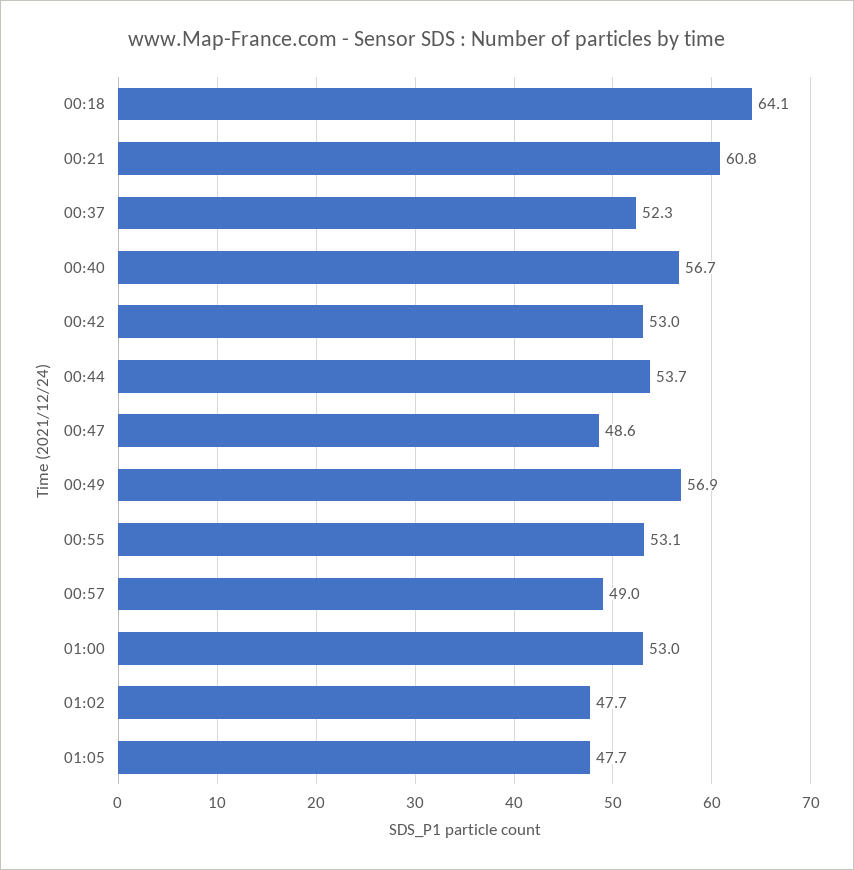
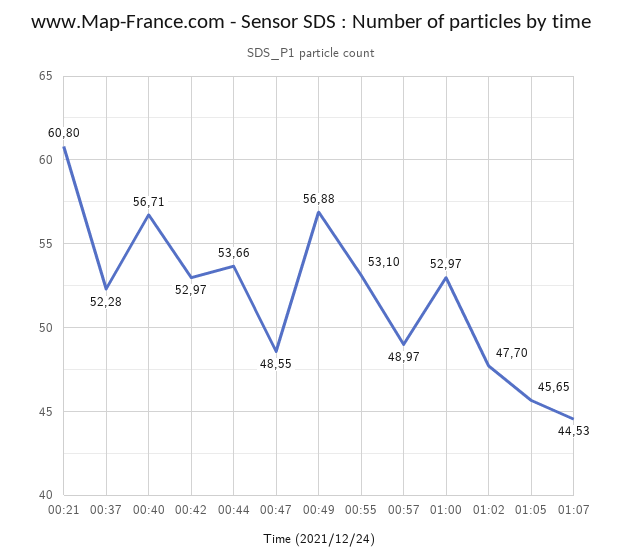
00:18: 64.1 -> none
01:05: 47.7 -> 45.65
01:07: none -> 44.53

